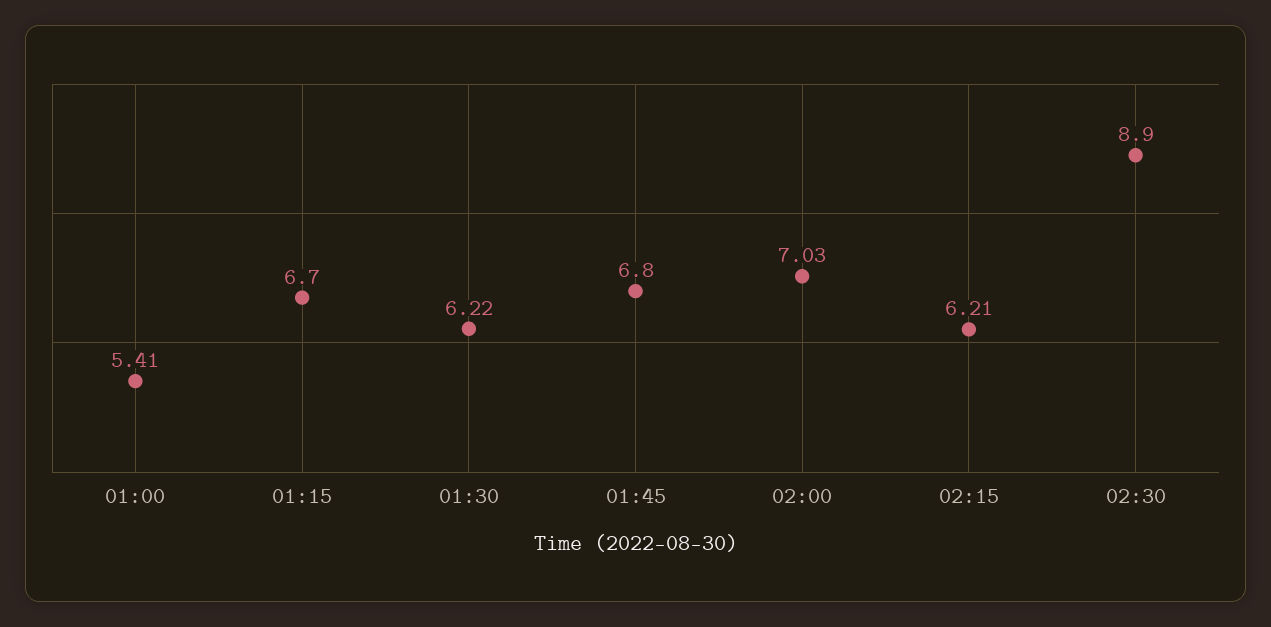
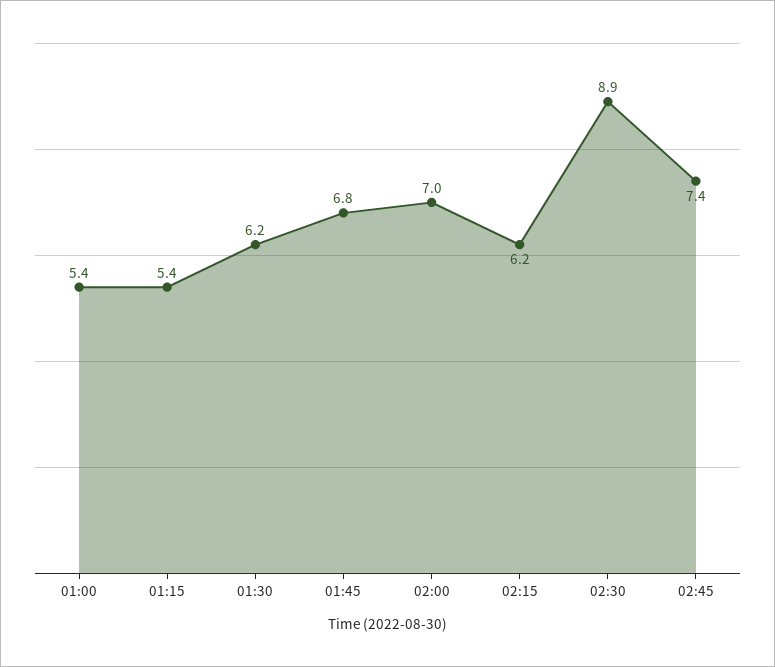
01:15: 6.7 -> 5.4
02:45: none -> 7.4

